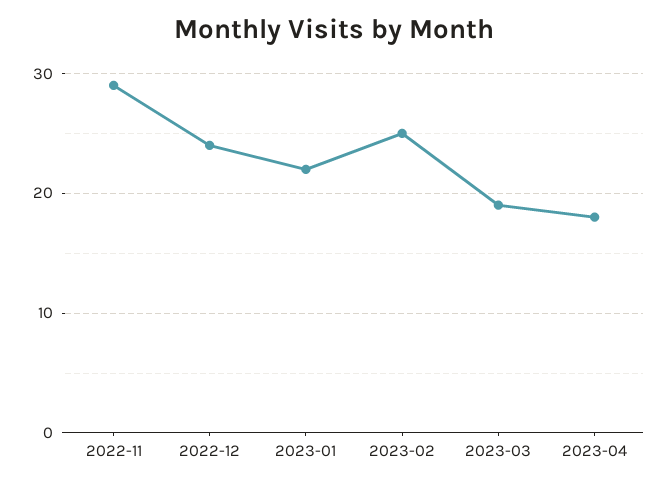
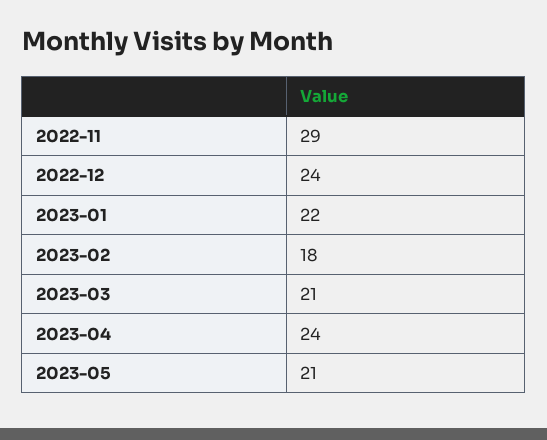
2023-02: 25 -> 18
2023-03: 19 -> 21
2023-04: 18 -> 24
2023-05: none -> 21

